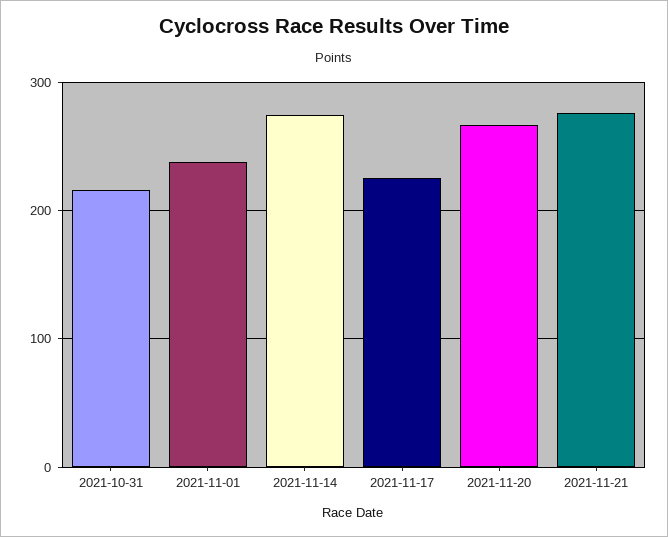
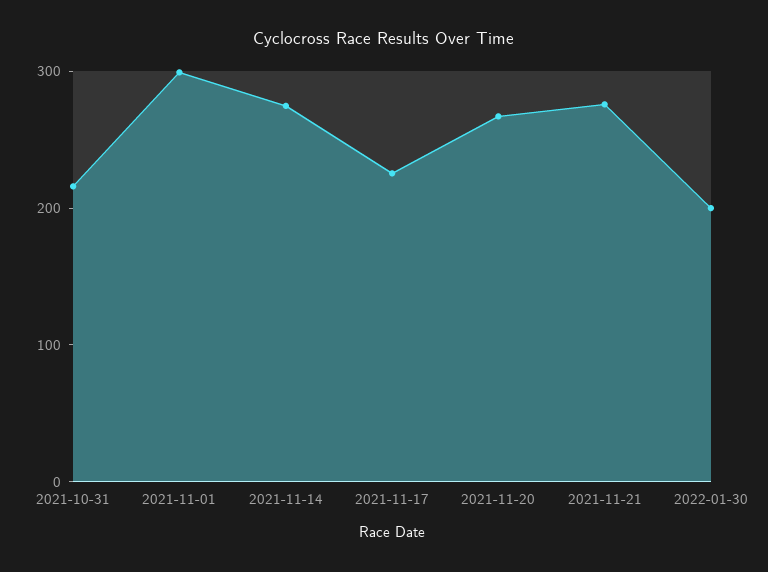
2021-11-01: 240 -> 300
2022-01-30: none -> 200

